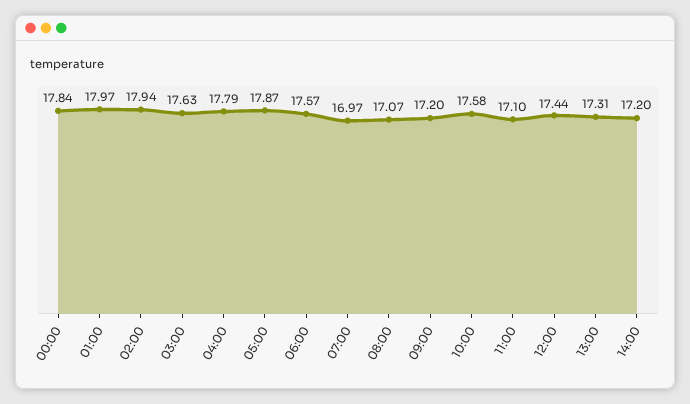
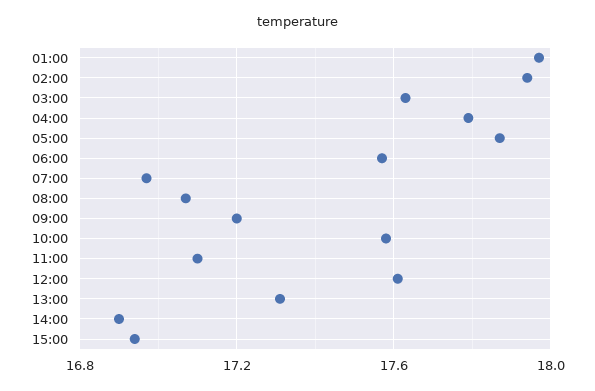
00:00: 17.84 -> none
12:00: 17.44 -> 17.6
14:00: 17.2 -> 16.9
15:00: none -> 16.95

